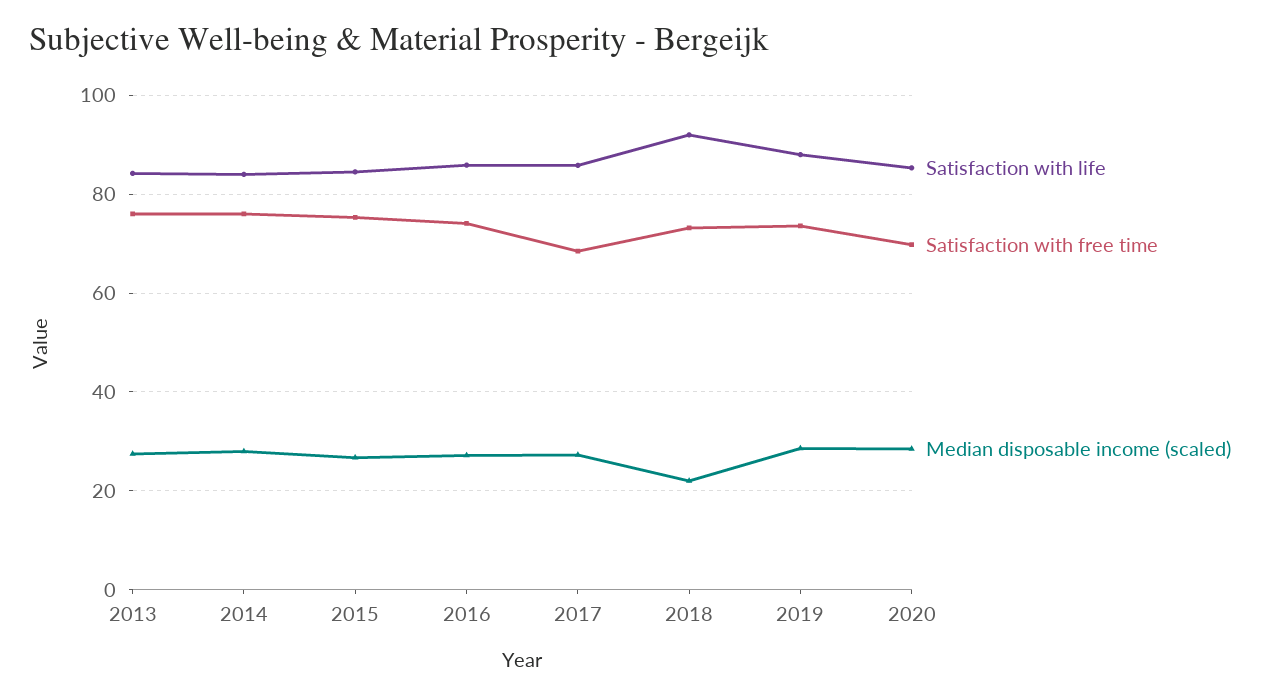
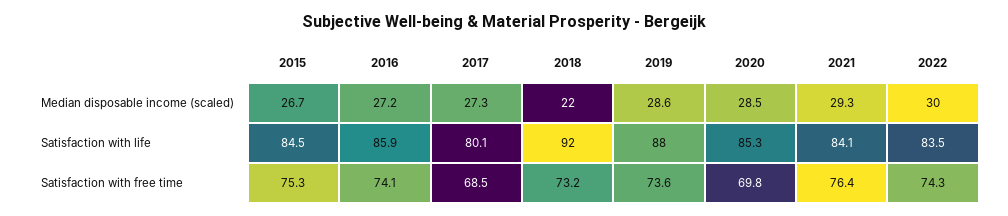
Satisfaction with life, 2013: 84 -> none
Satisfaction with free time, 2013: 76 -> none
Median disposable income (scaled), 2013: 28 -> none
Satisfaction with life, 2014: 84 -> none
Satisfaction with free time, 2014: 76 -> none
Median disposable income (scaled), 2014: 28 -> none
Satisfaction with life, 2017: 86 -> 80.1
Median disposable income (scaled), 2021: none -> 29.3
Median disposable income (scaled), 2022: none -> 30
Satisfaction with life, 2021: none -> 84.1
Satisfaction with life, 2022: none -> 83.5
Satisfaction with free time, 2021: none -> 76.4
Satisfaction with free time, 2022: none -> 74.3

